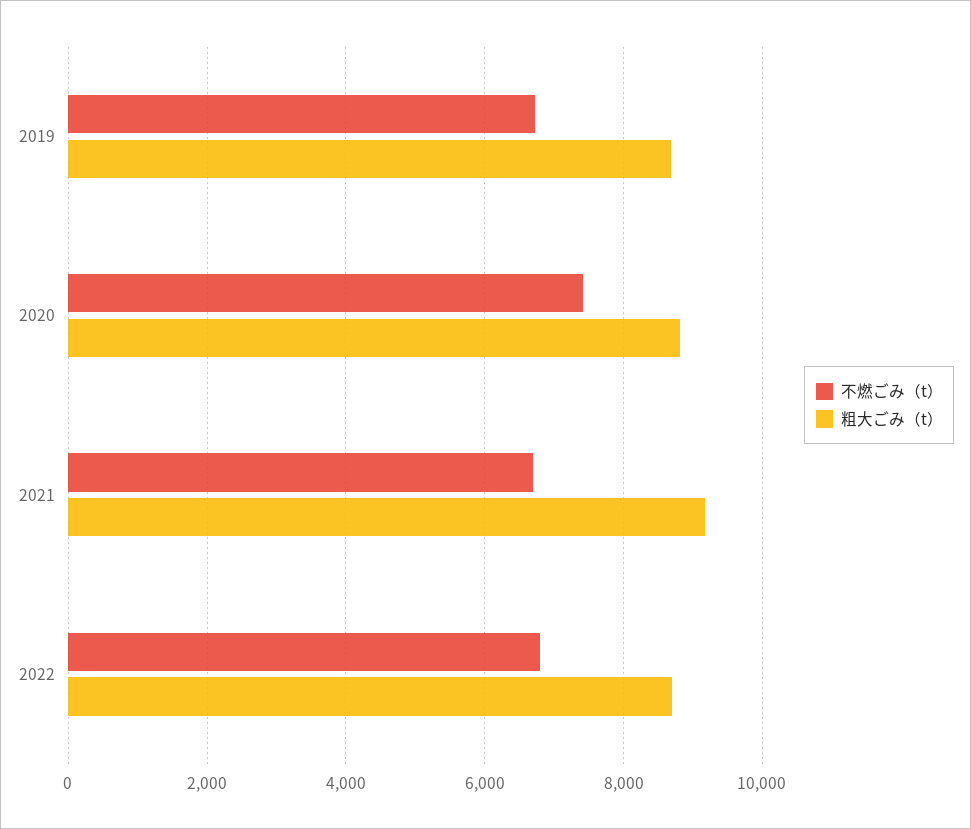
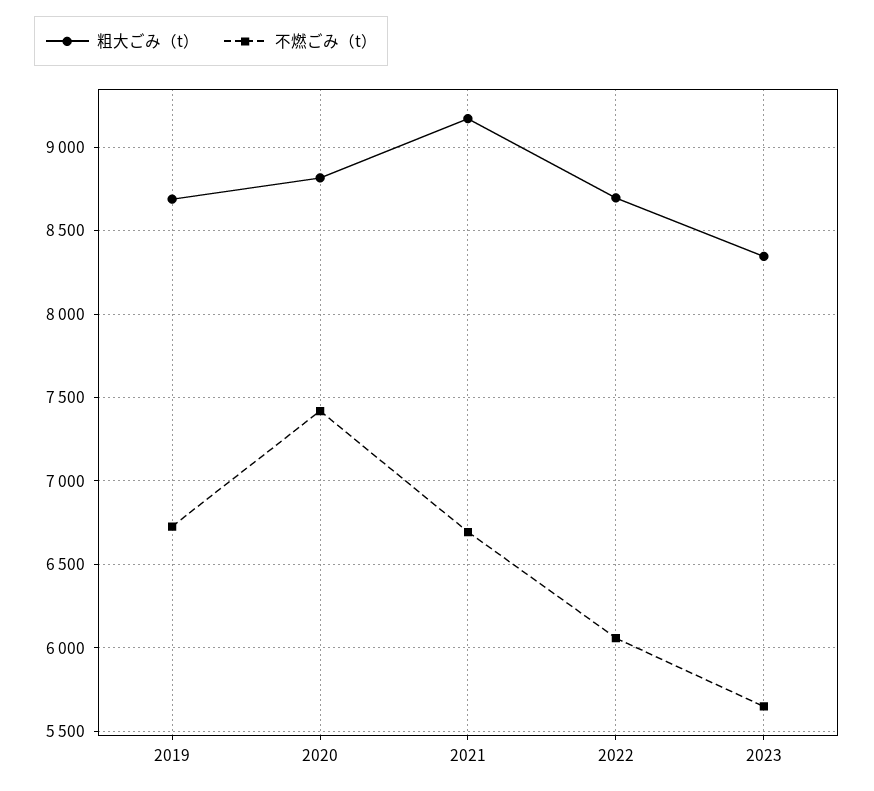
不燃ごみ（t）, 2022: 6800 -> 6050
粗大ごみ（t）, 2023: none -> 8350
不燃ごみ（t）, 2023: none -> 5650

